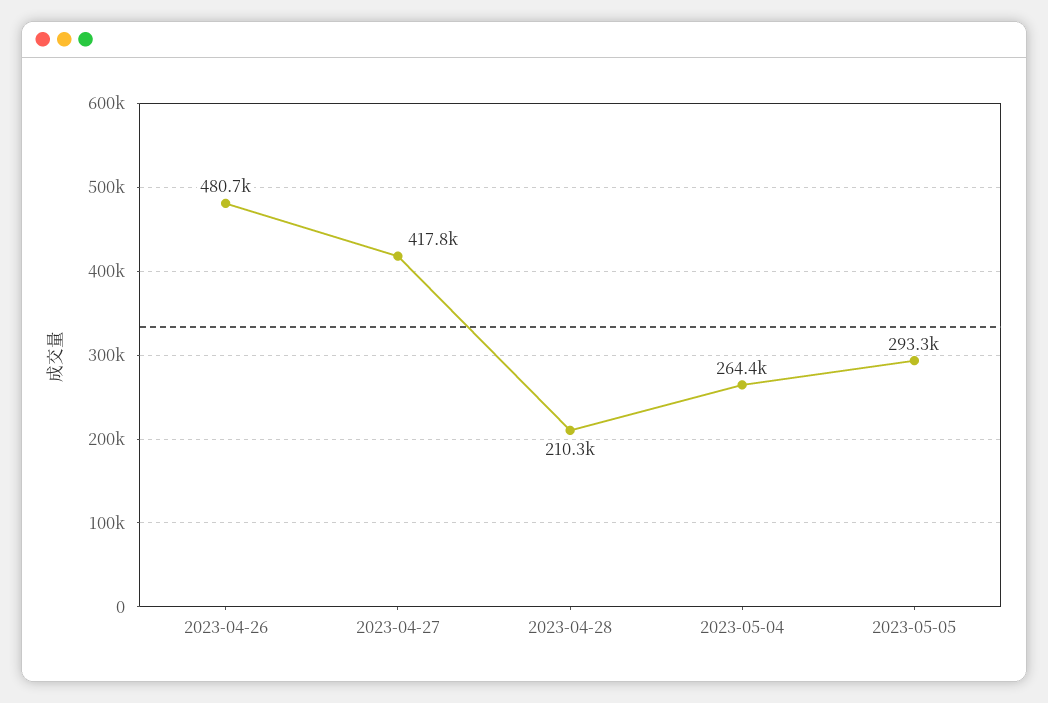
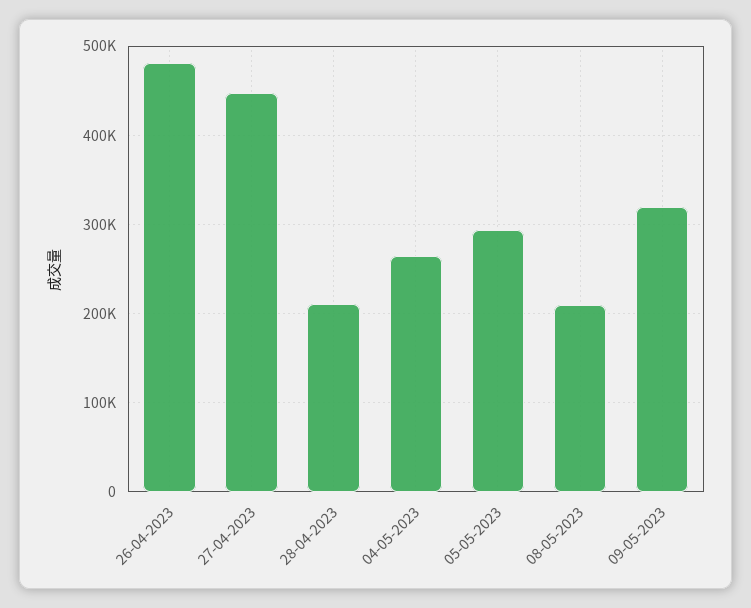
2023-04-27: 417800 -> 450000
08-05-2023: none -> 210000
09-05-2023: none -> 320000

